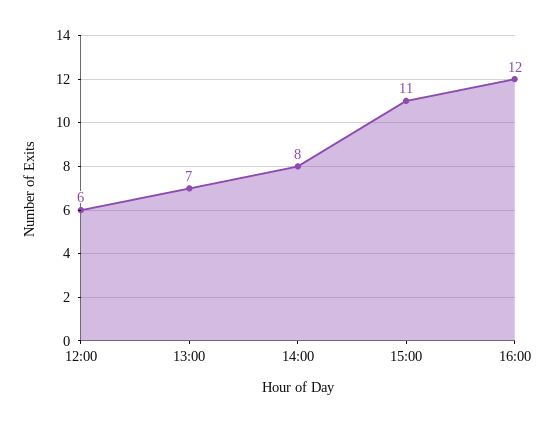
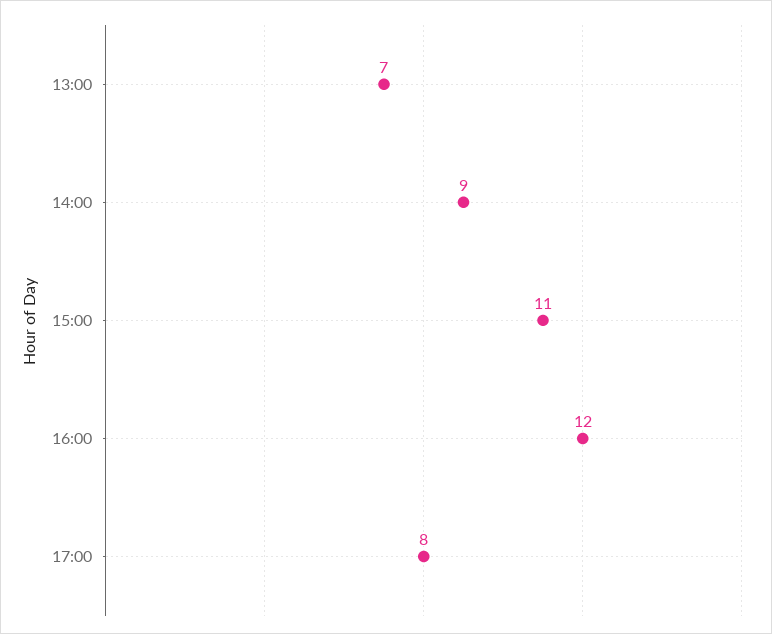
12:00: 6 -> none
14:00: 8 -> 9
17:00: none -> 8

